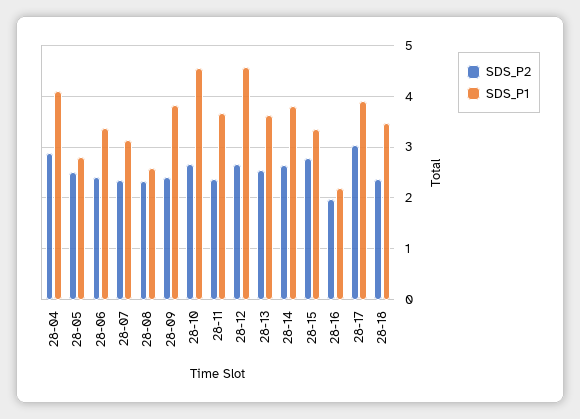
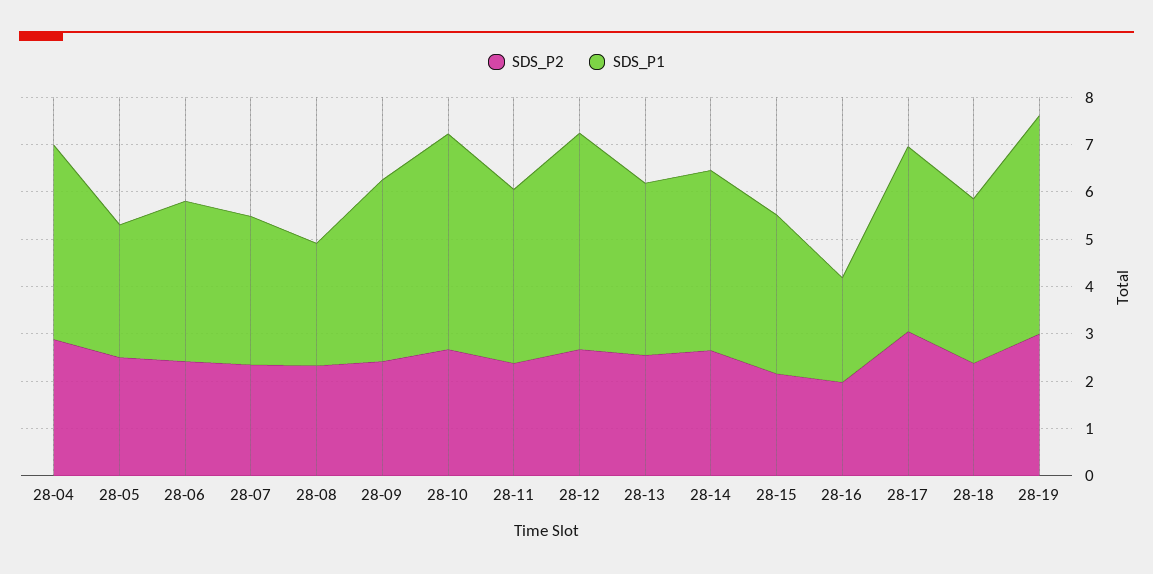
SDS_P2, 28-15: 2.8 -> 2.2
SDS_P2, 28-19: none -> 3
SDS_P1, 28-19: none -> 4.6

